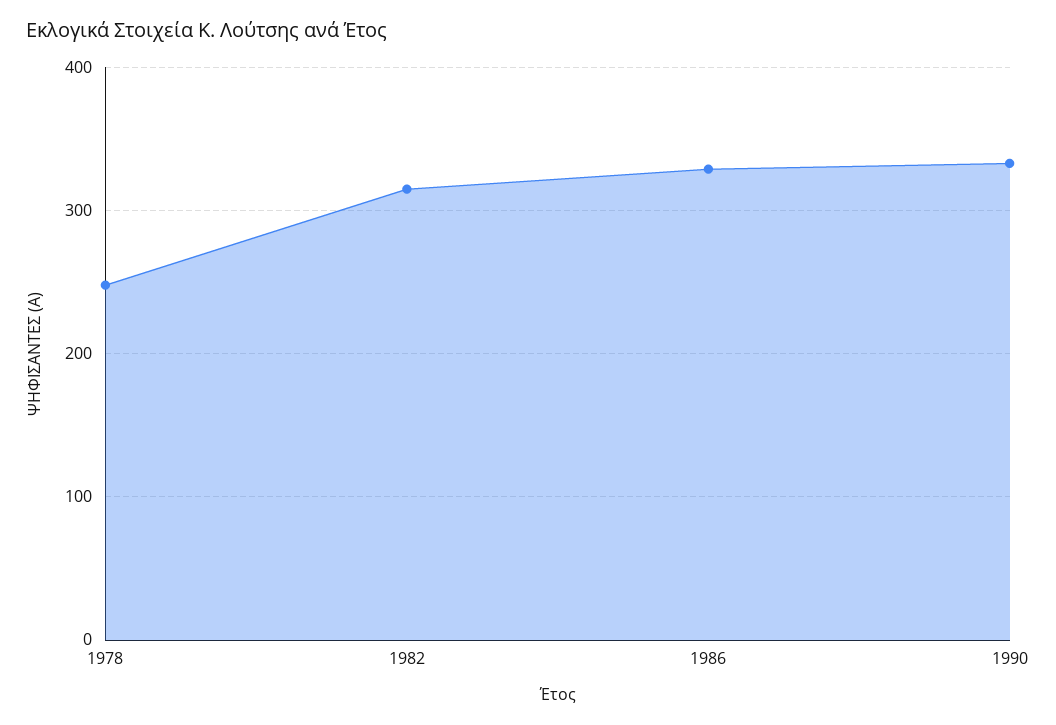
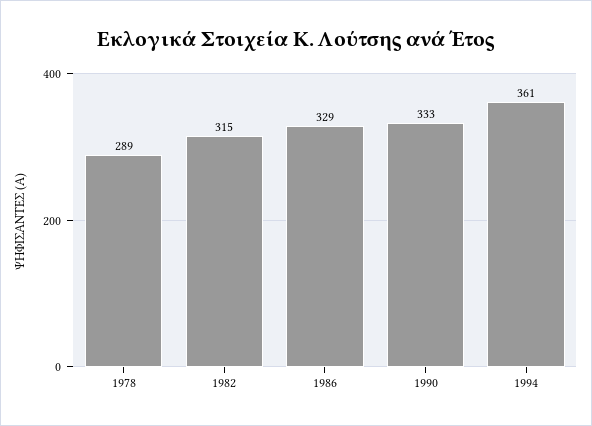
1978: 250 -> 289
1994: none -> 361

